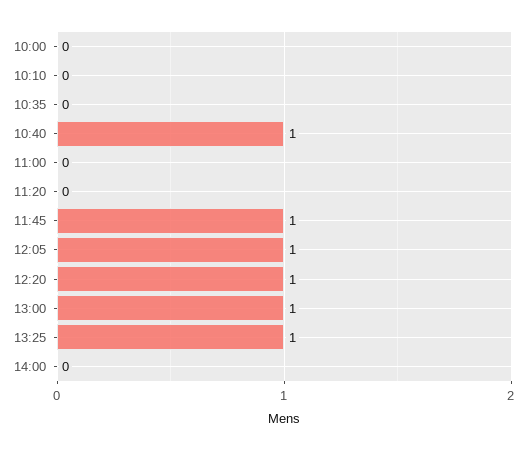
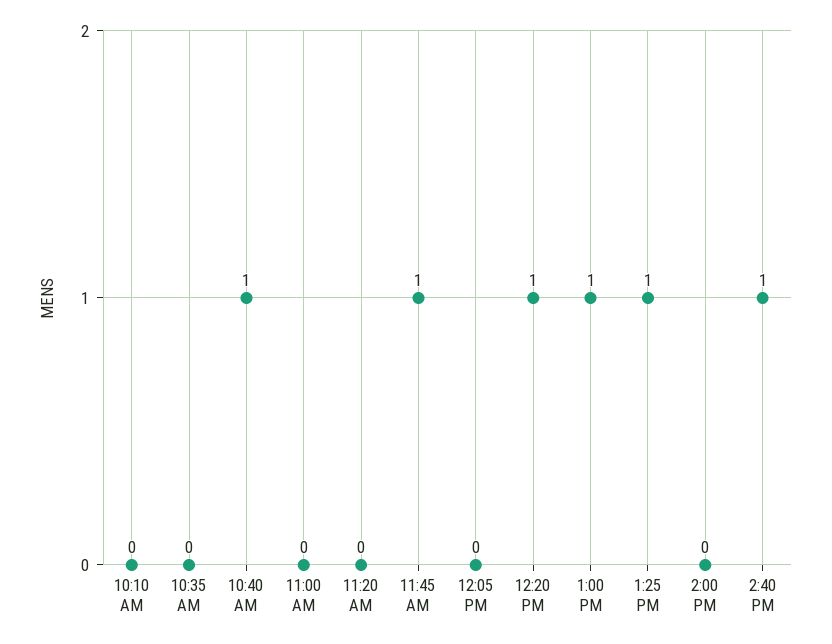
10:00: 0 -> none
12:05: 1 -> 0
2:40 PM: none -> 1

